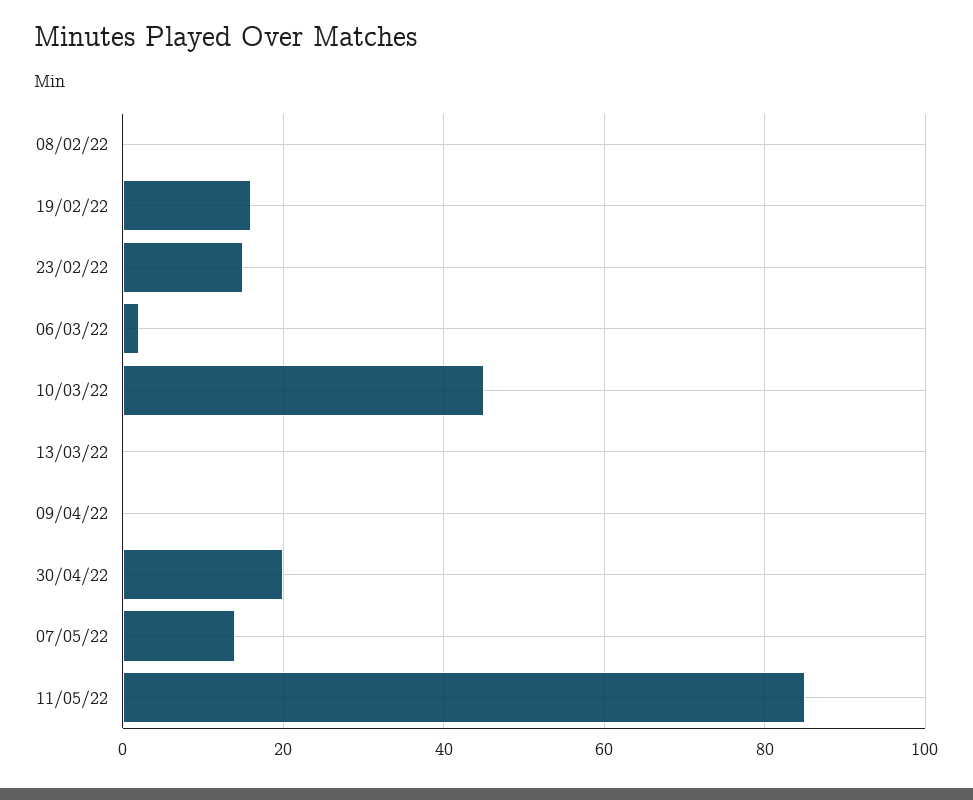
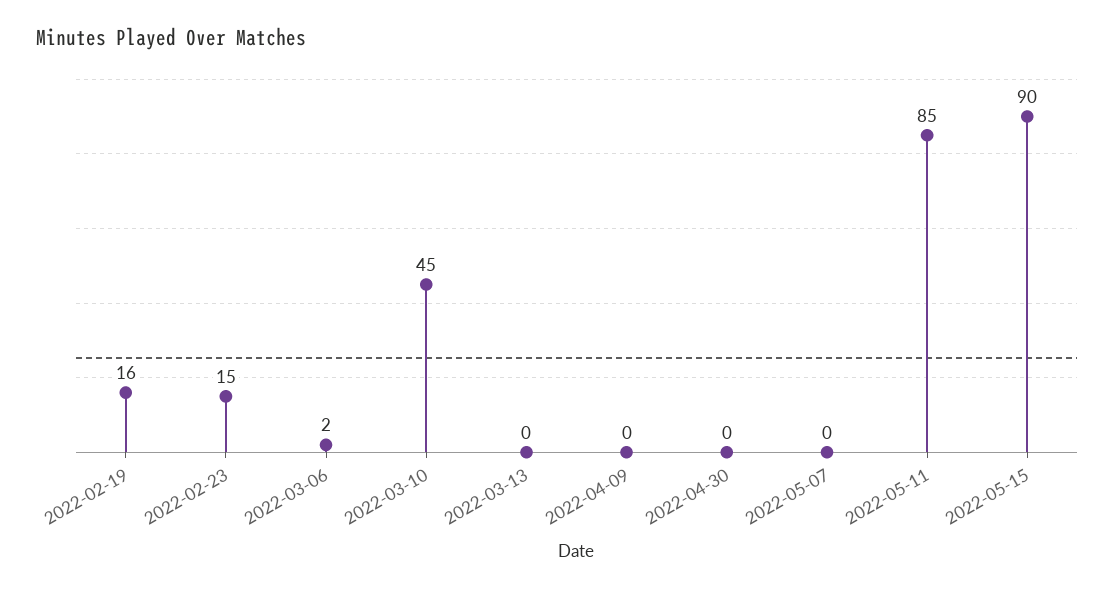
08/02/22: 0 -> none
30/04/22: 20 -> 0
07/05/22: 15 -> 0
2022-05-15: none -> 90

